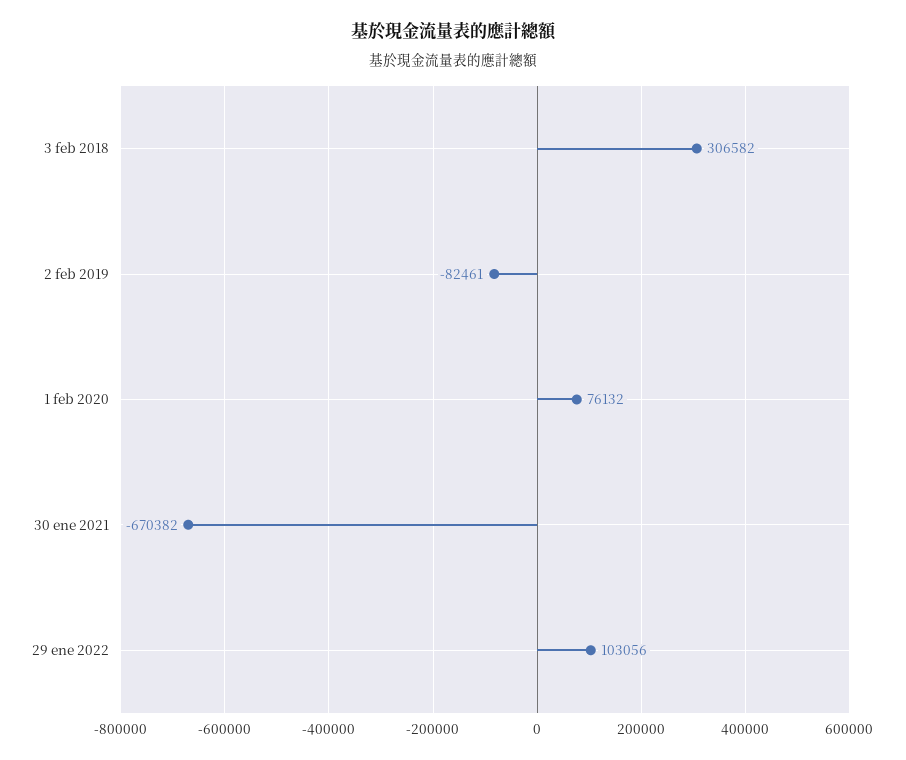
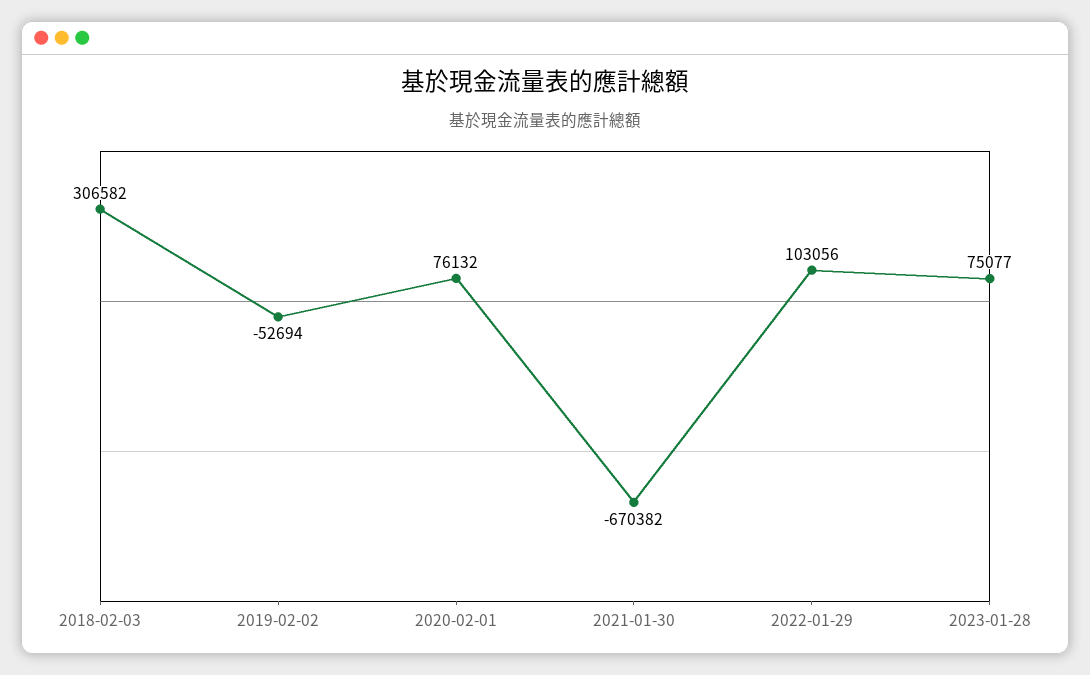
2 feb 2019: -82461 -> -52694
2023-01-28: none -> 75077

